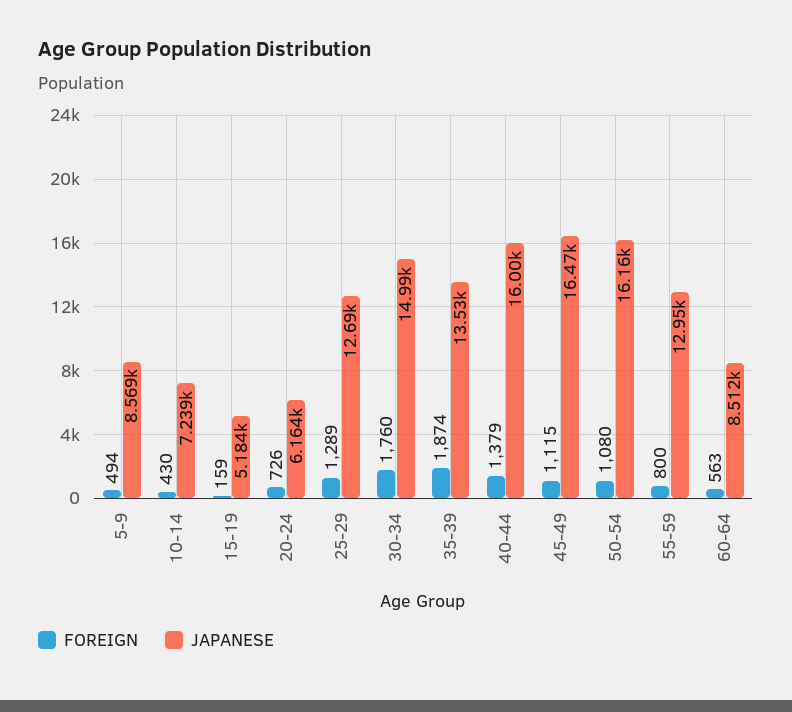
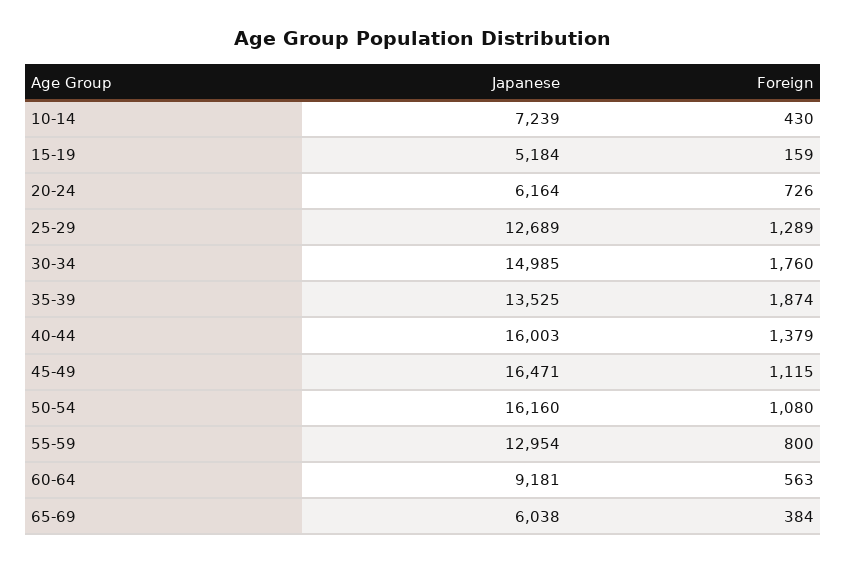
FOREIGN, 5-9: 494 -> none
JAPANESE, 5-9: 8569 -> none
JAPANESE, 60-64: 8512 -> 9181
JAPANESE, 65-69: none -> 6038
FOREIGN, 65-69: none -> 384

